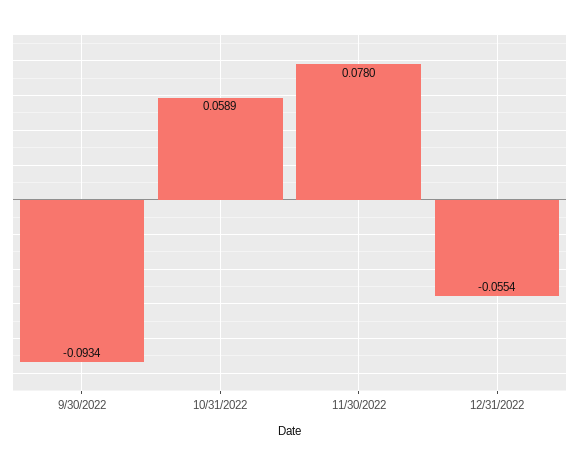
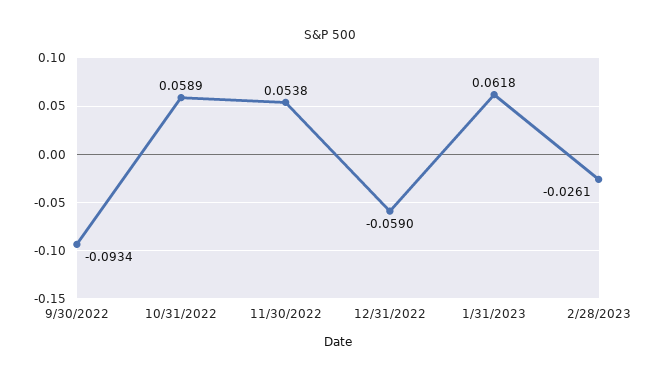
11/30/2022: 0.078 -> 0.0538
12/31/2022: -0.0554 -> -0.059
1/31/2023: none -> 0.0618
2/28/2023: none -> -0.0261

